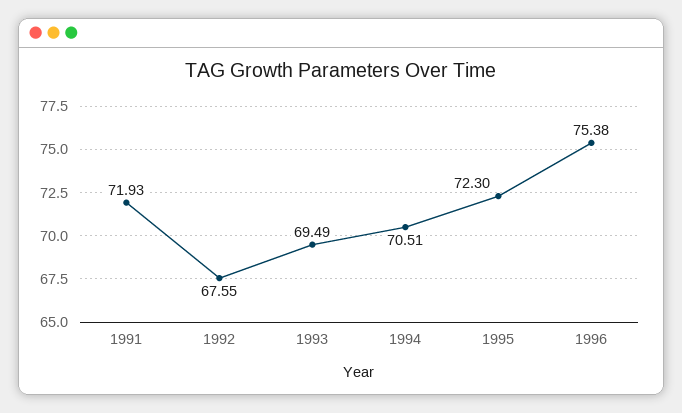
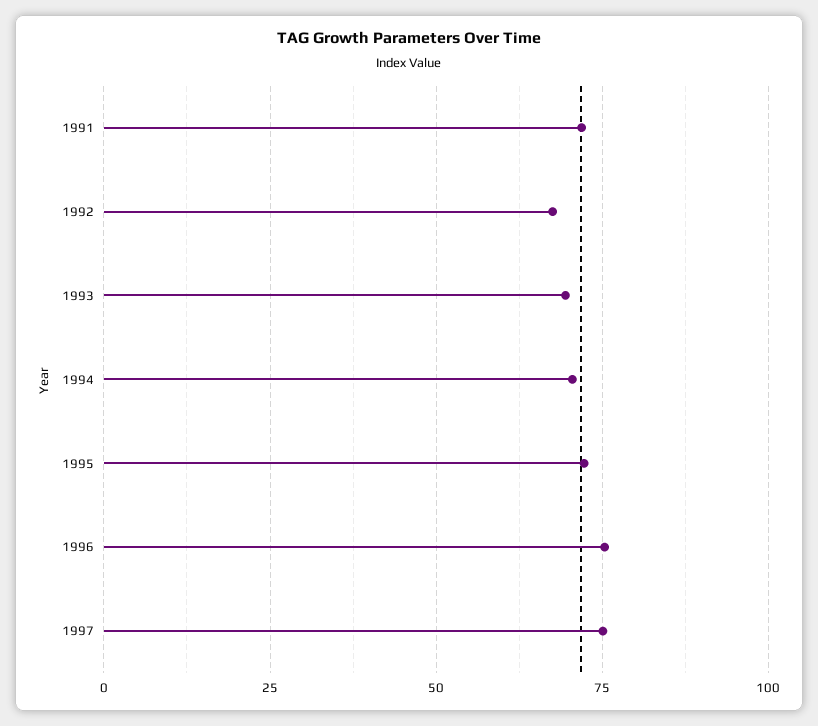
1997: none -> 75

